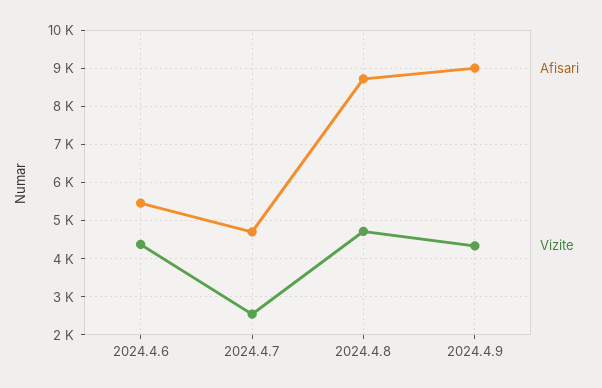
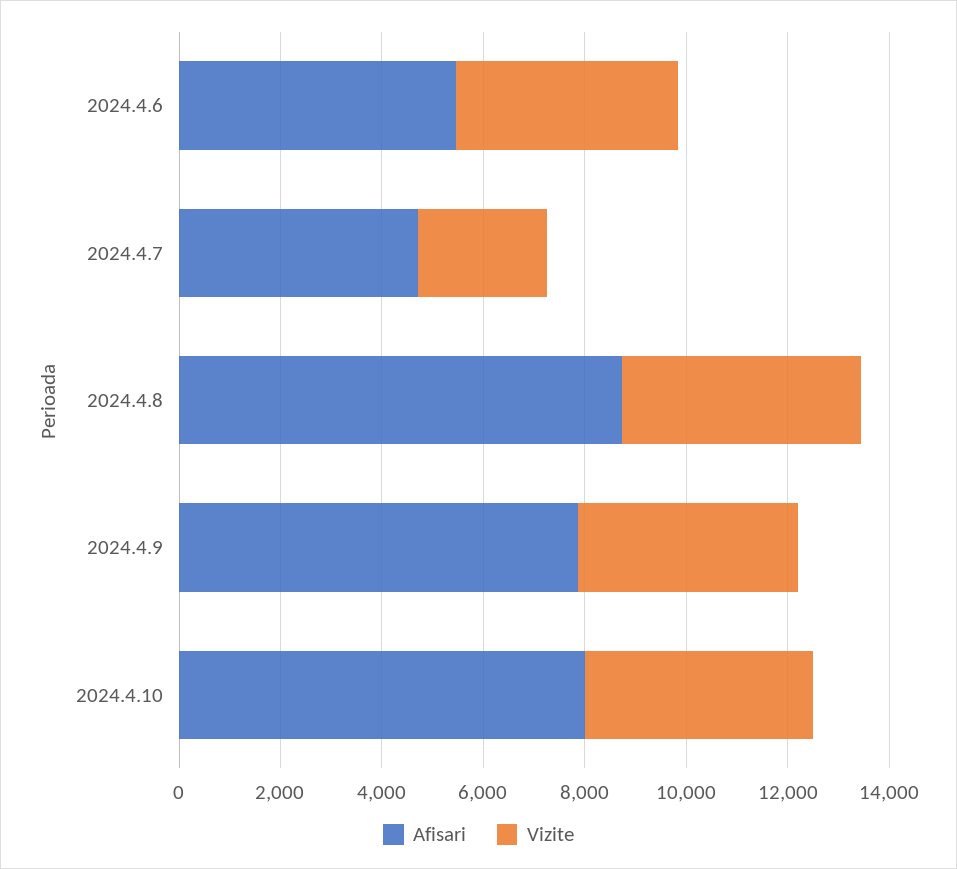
Afisari, 2024.4.9: 9000 -> 8000
Afisari, 2024.4.10: none -> 8000
Vizite, 2024.4.10: none -> 4500

